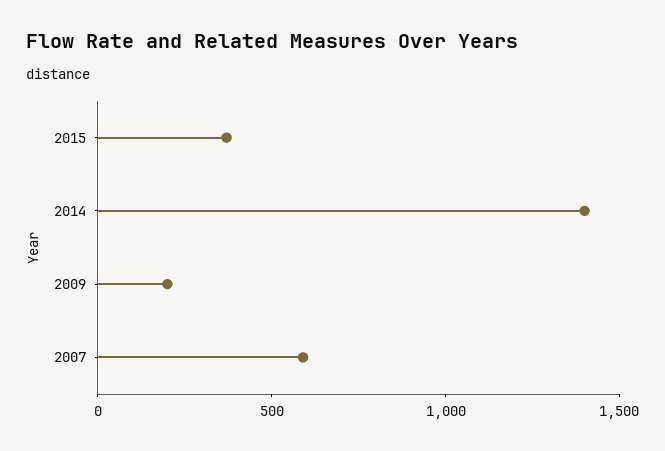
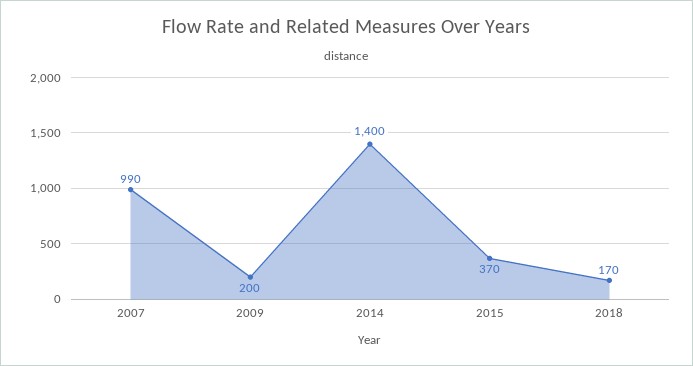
2007: 600 -> 990
2018: none -> 170

